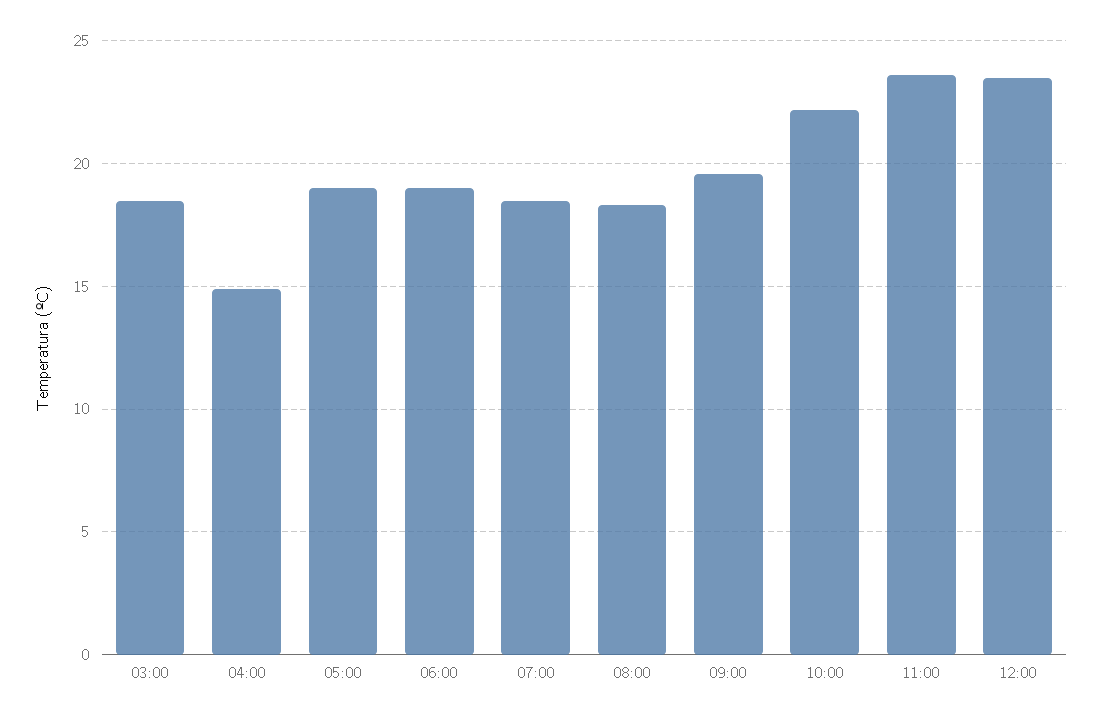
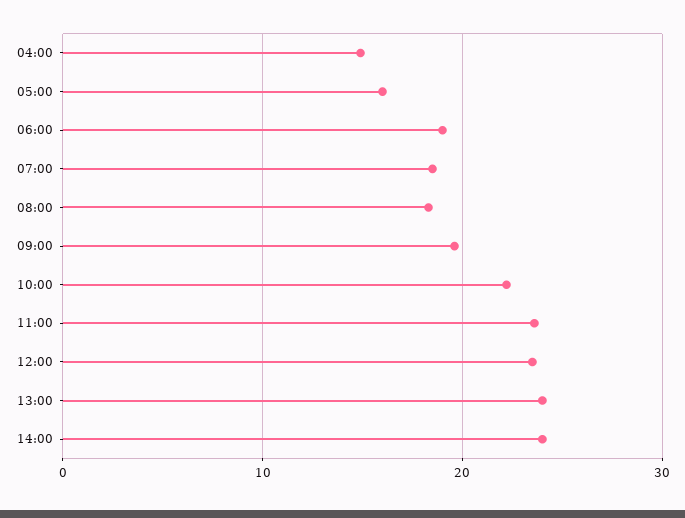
03:00: 18.5 -> none
05:00: 19 -> 16
13:00: none -> 24
14:00: none -> 24

